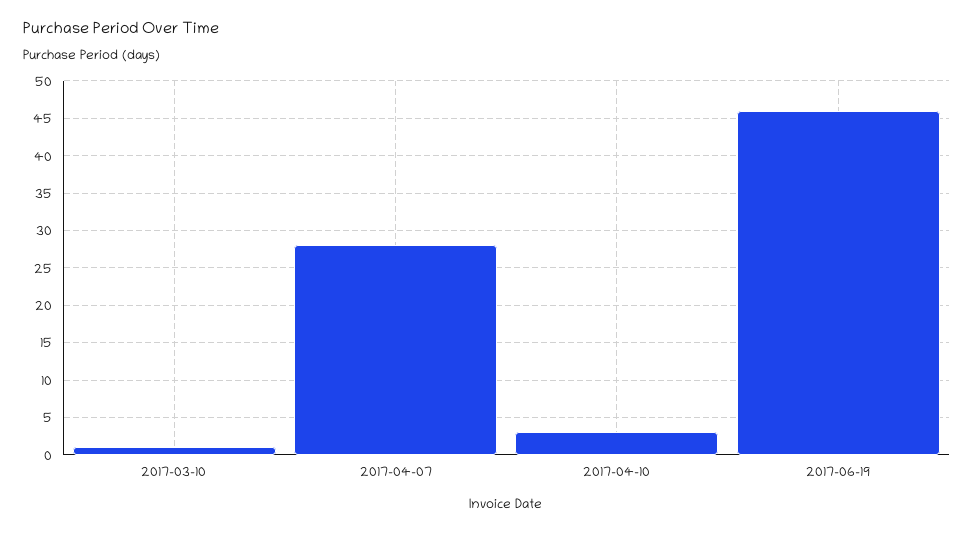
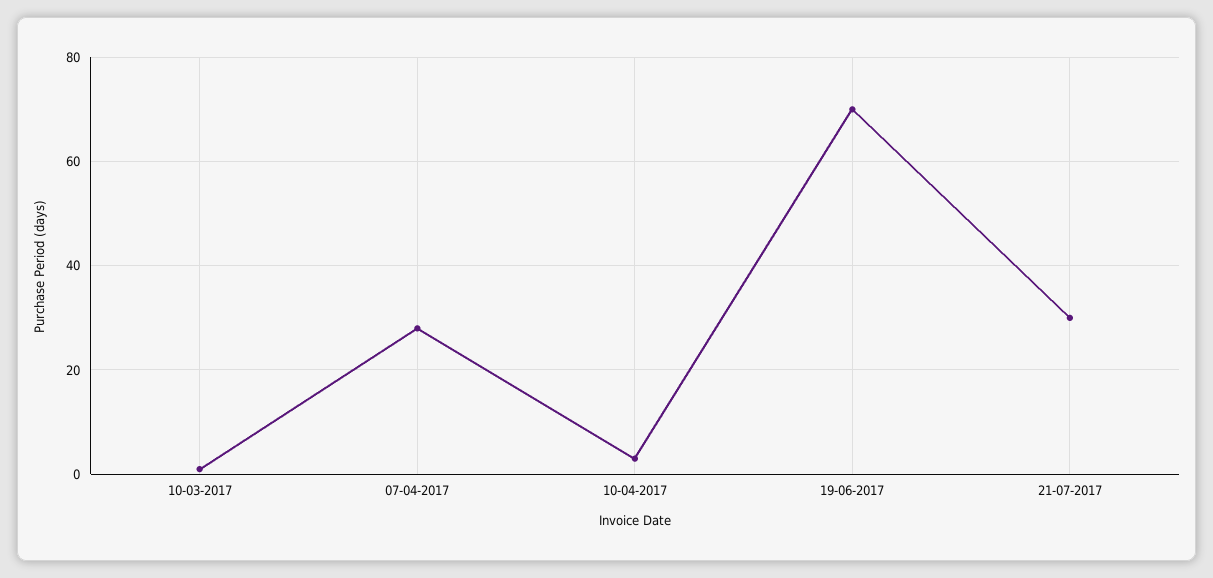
2017-06-19: 46 -> 70
21-07-2017: none -> 30

